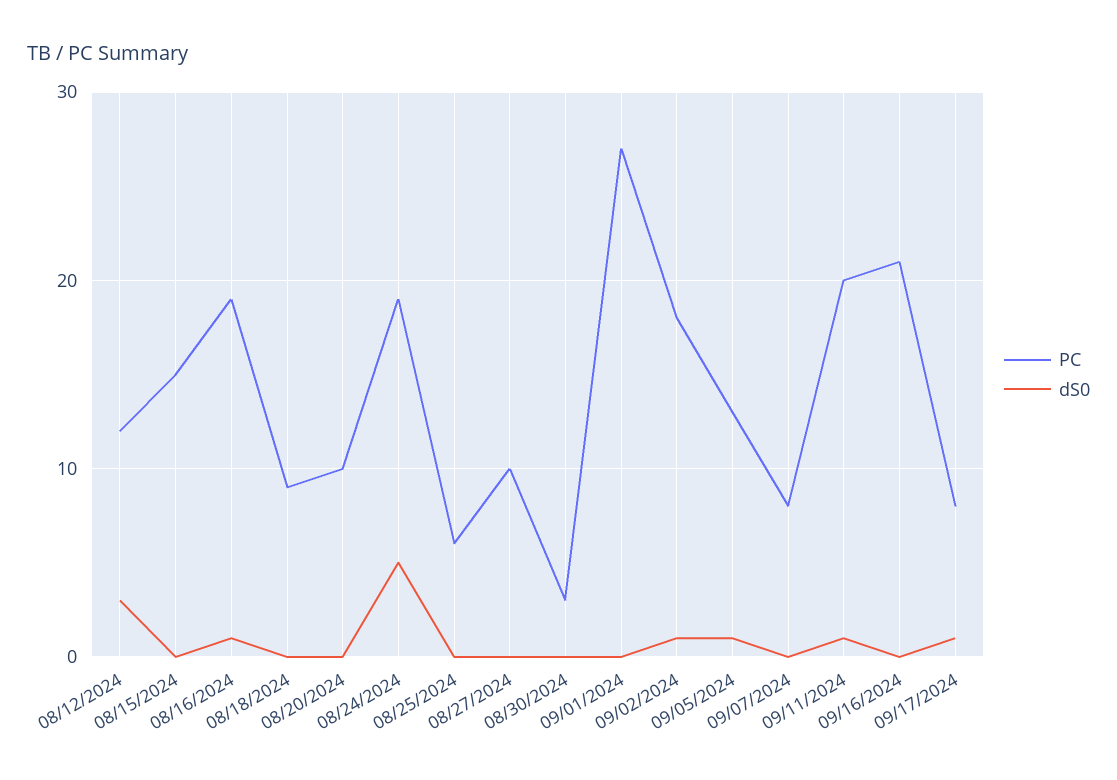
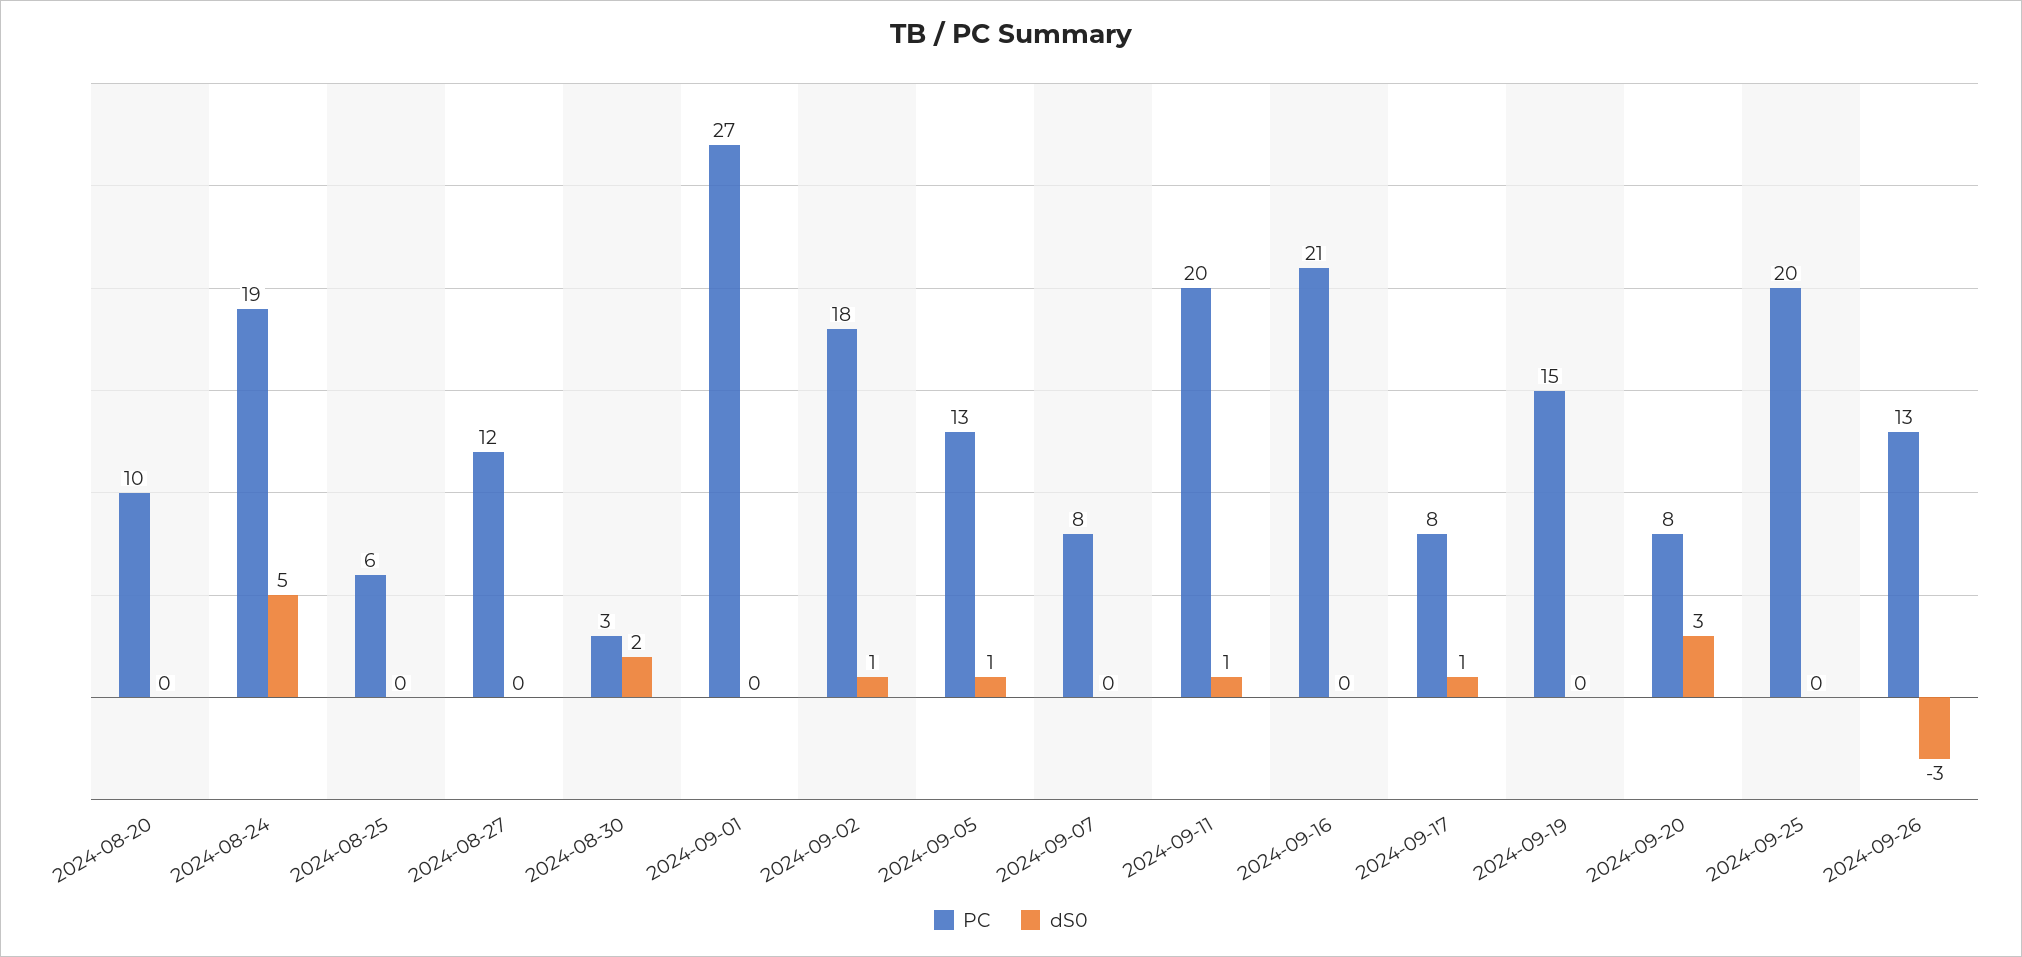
PC, 08/12/2024: 12 -> none
dS0, 08/12/2024: 3 -> none
PC, 08/15/2024: 15 -> none
dS0, 08/15/2024: 0 -> none
PC, 08/16/2024: 19 -> none
dS0, 08/16/2024: 1 -> none
PC, 08/18/2024: 9 -> none
dS0, 08/18/2024: 0 -> none
PC, 08/27/2024: 10 -> 12
dS0, 08/30/2024: 0 -> 2
PC, 2024-09-19: none -> 15
dS0, 2024-09-19: none -> 0
PC, 2024-09-20: none -> 8
dS0, 2024-09-20: none -> 3
PC, 2024-09-25: none -> 20
dS0, 2024-09-25: none -> 0
PC, 2024-09-26: none -> 13
dS0, 2024-09-26: none -> -3

